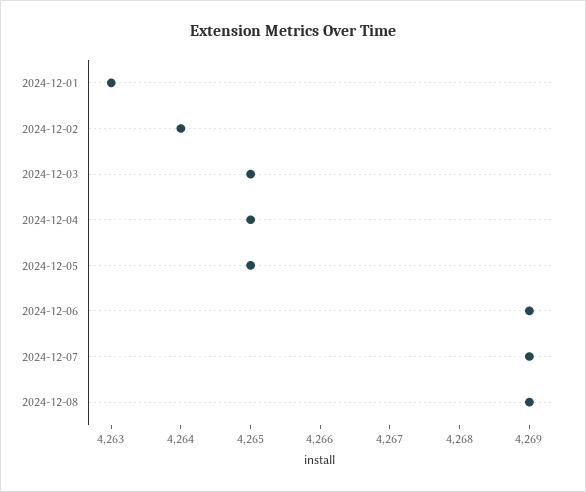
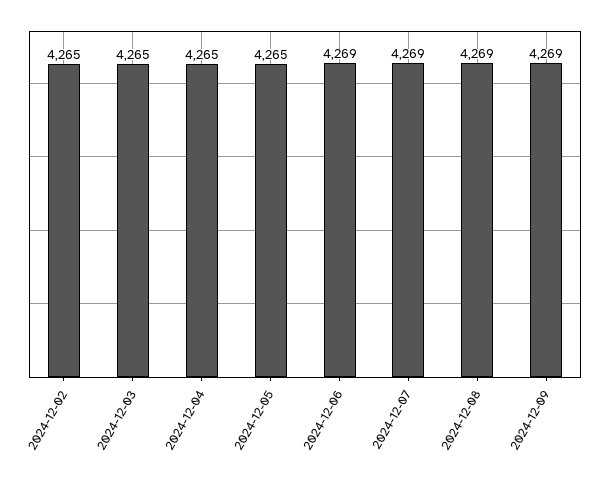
2024-12-01: 4263 -> none
2024-12-02: 4264 -> 4265
2024-12-09: none -> 4269

